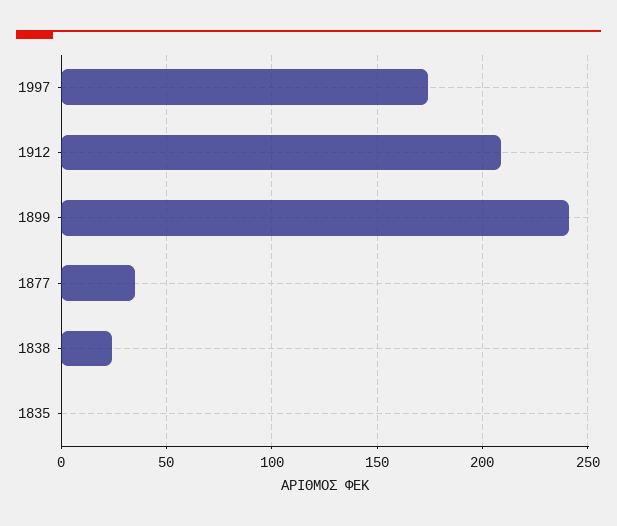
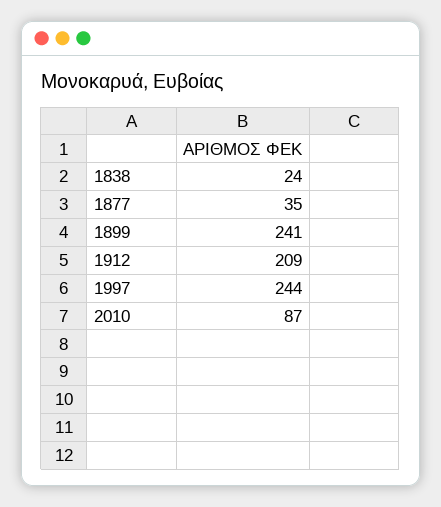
1997: 175 -> 244
1835: 0 -> none
2010: none -> 87

